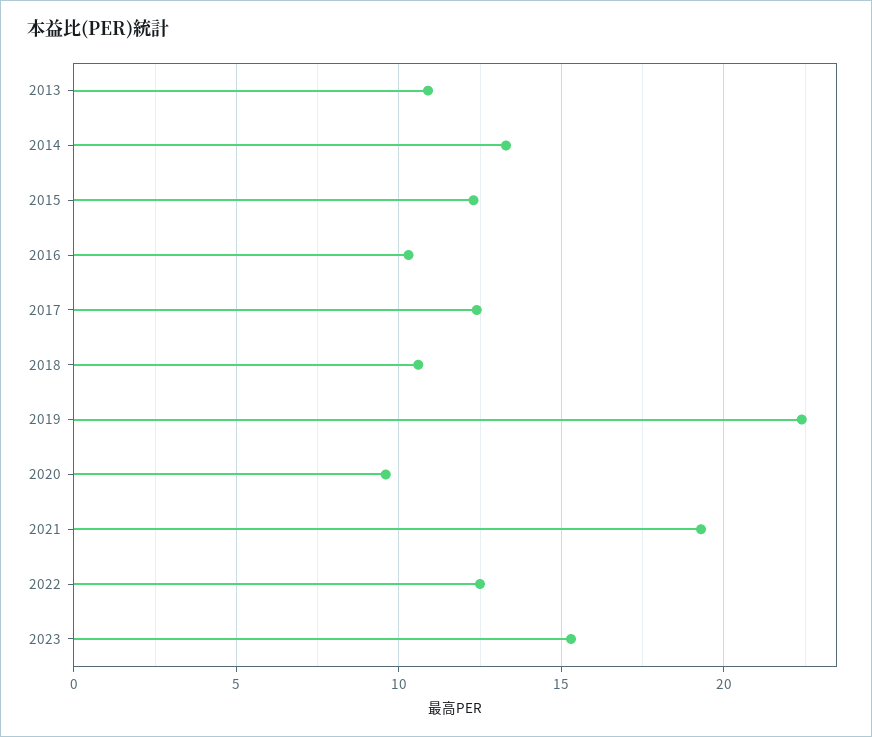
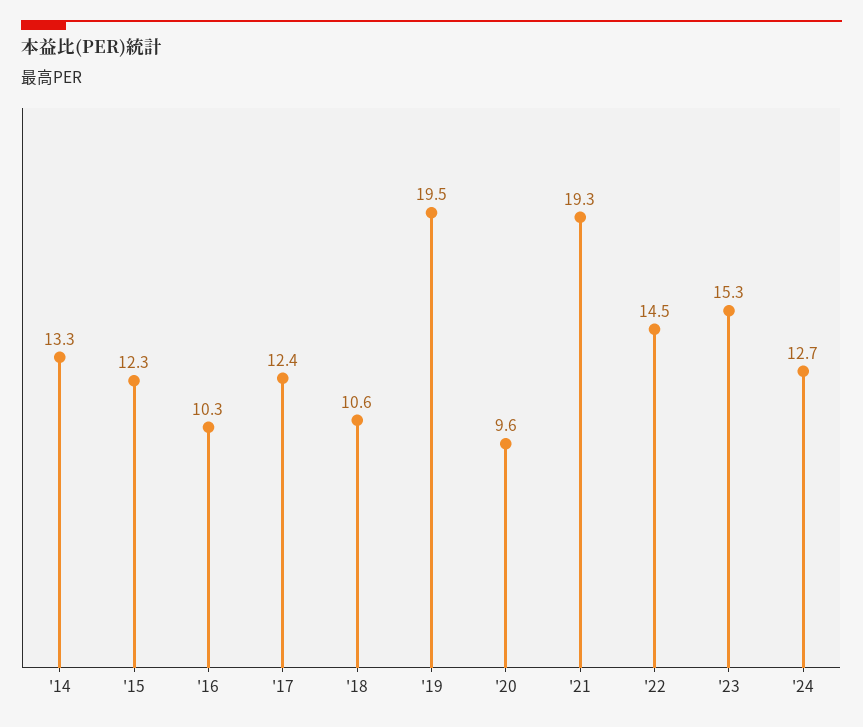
2013: 11 -> none
2019: 22.5 -> 19.5
2022: 12.5 -> 14.5
'24: none -> 12.7

